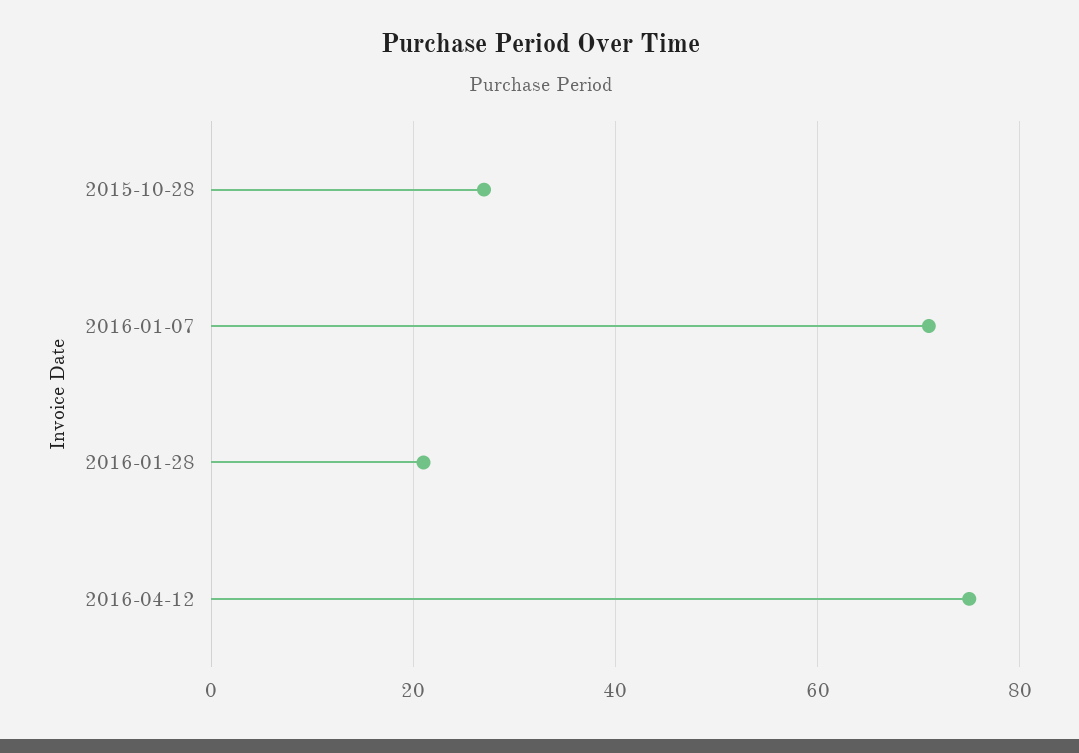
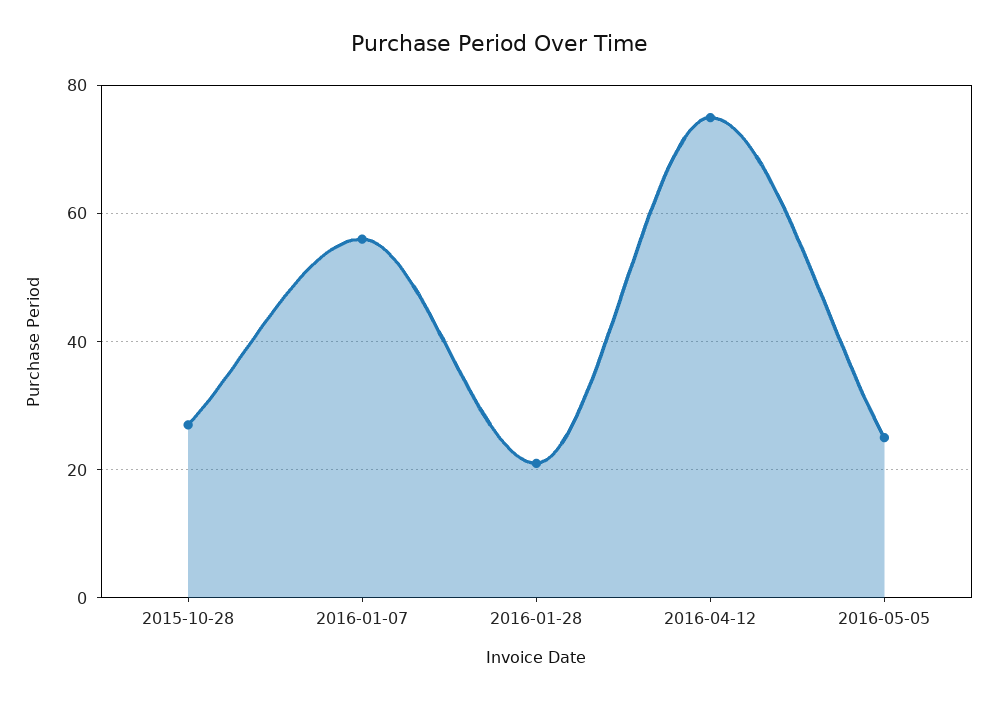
2016-01-07: 70 -> 55
2016-05-05: none -> 25

